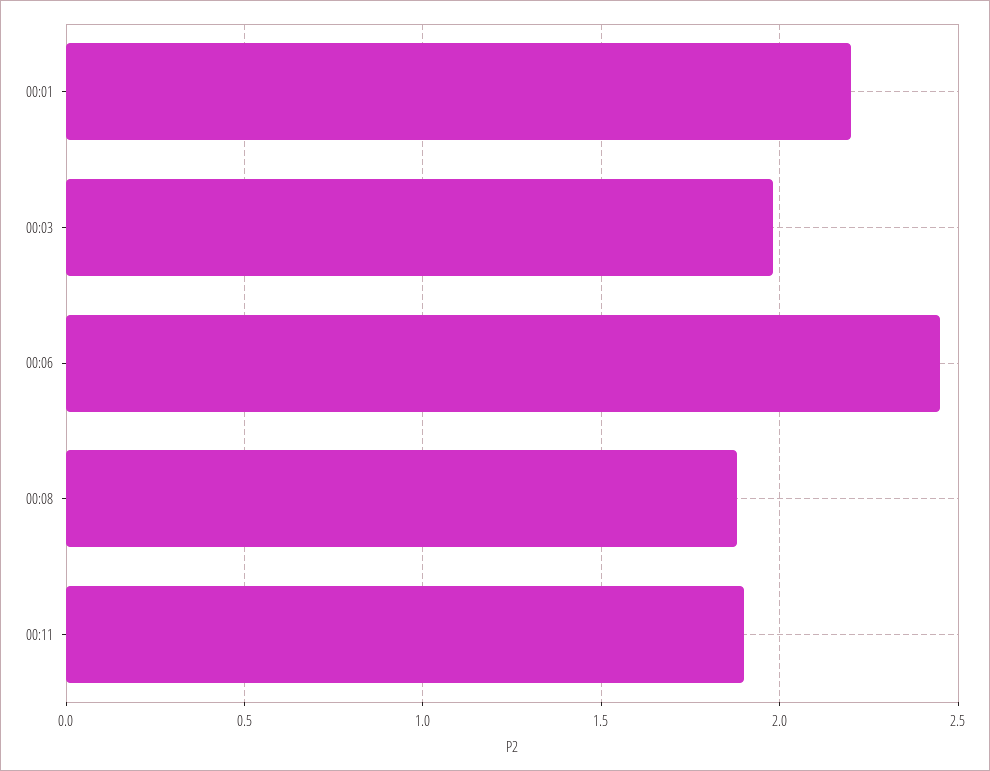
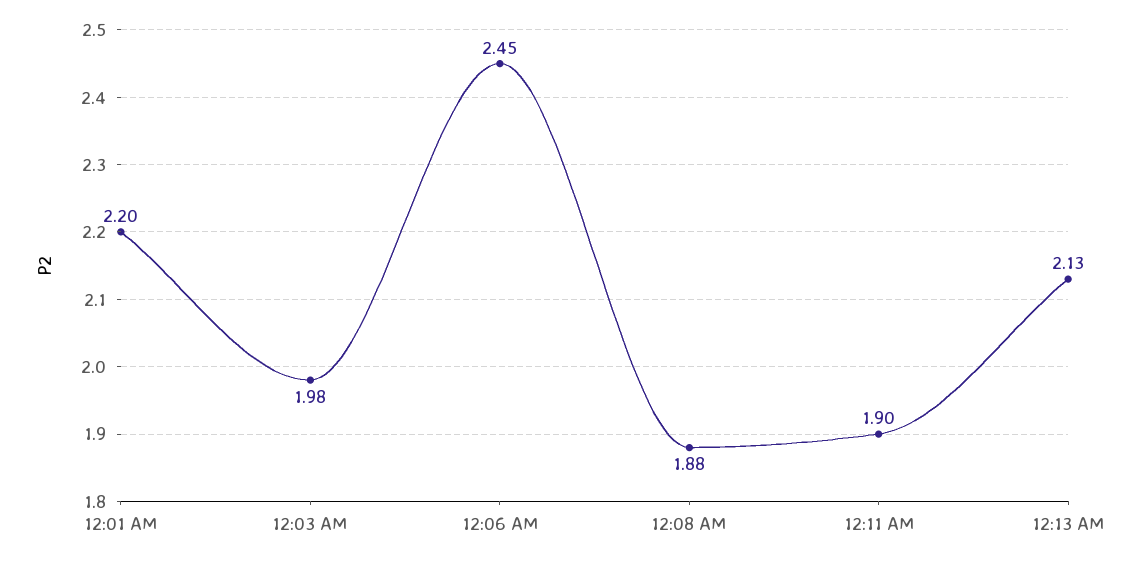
12:13 AM: none -> 2.13

